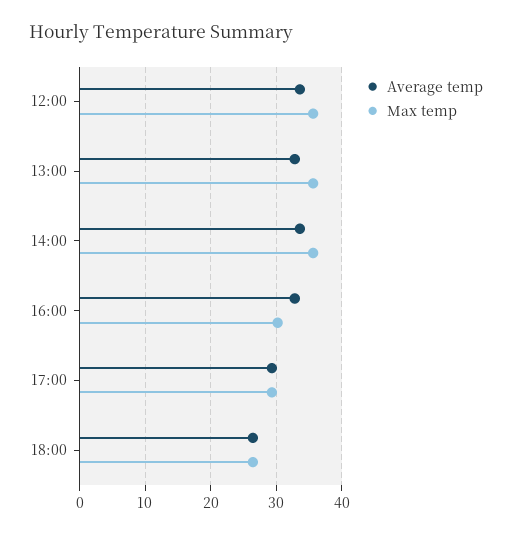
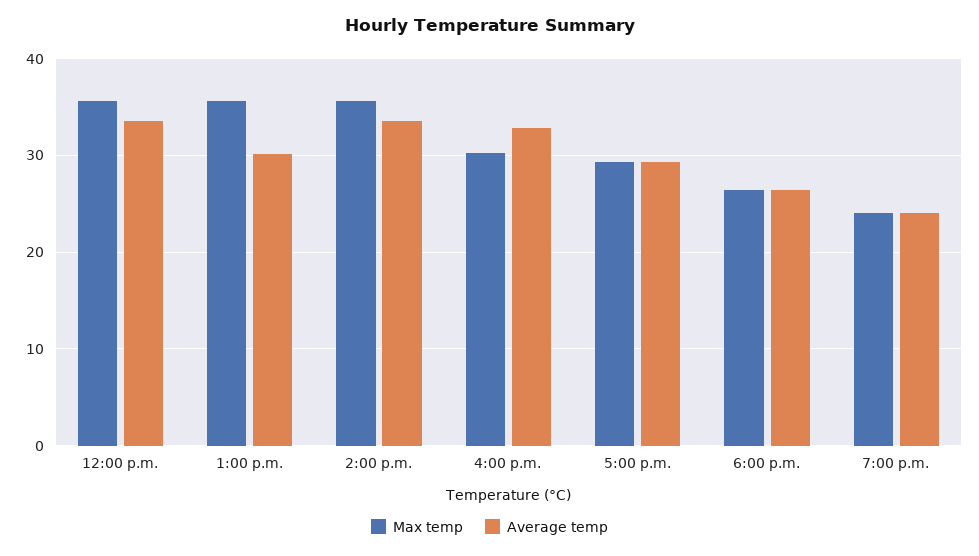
Average temp, 13:00: 33 -> 30
Max temp, 7:00 p.m.: none -> 24
Average temp, 7:00 p.m.: none -> 24

